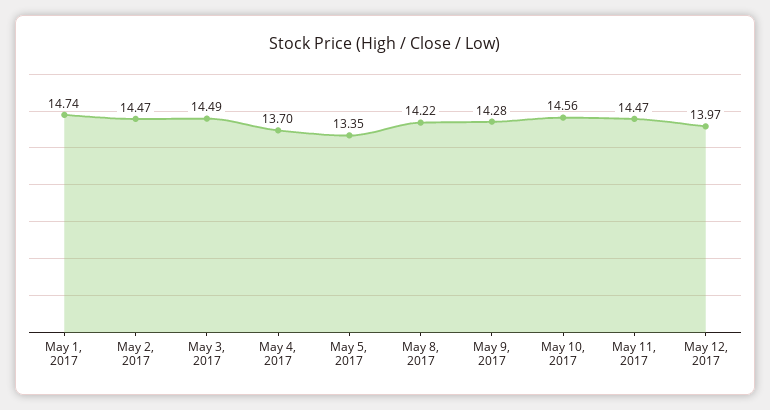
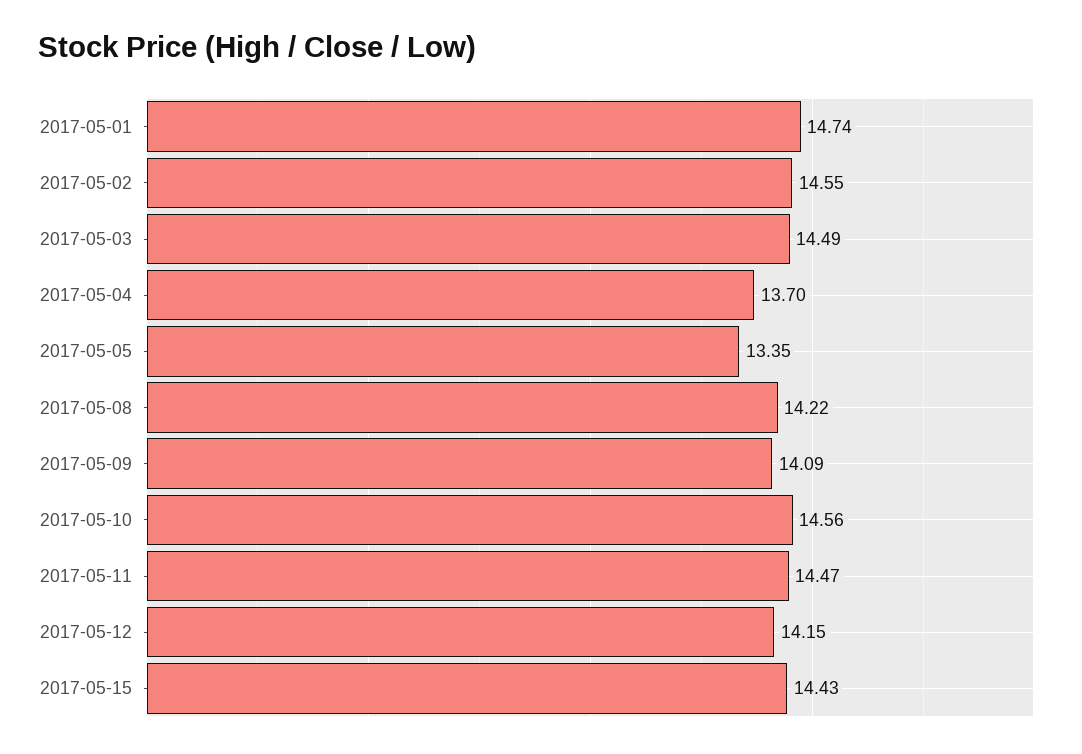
May 2, 2017: 14.47 -> 14.55
May 9, 2017: 14.28 -> 14.09
May 12, 2017: 13.97 -> 14.15
2017-05-15: none -> 14.43

